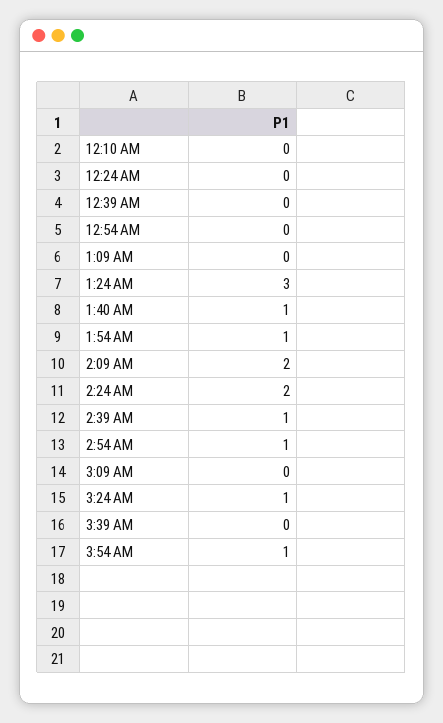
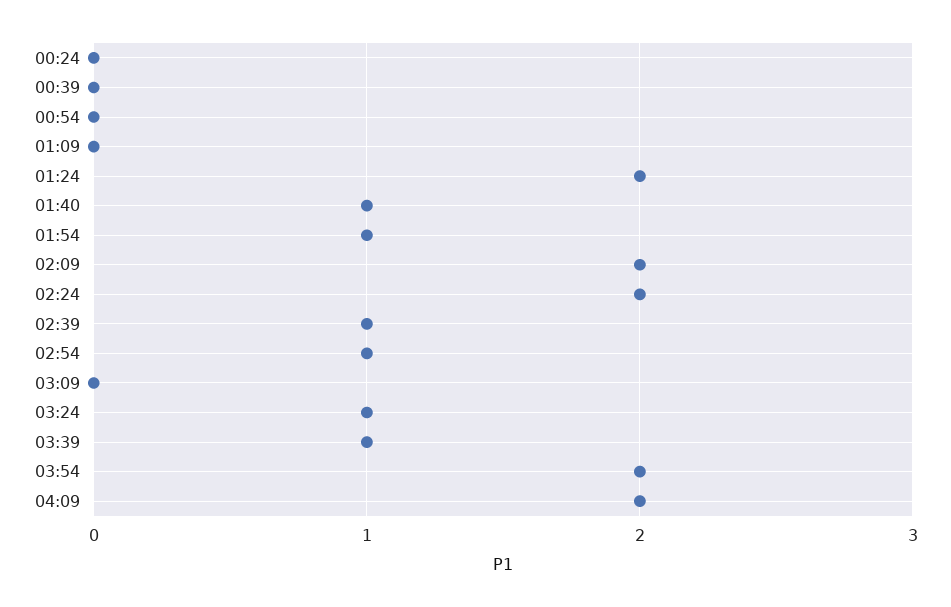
12:10 AM: 0 -> none
1:24 AM: 3 -> 2
3:39 AM: 0 -> 1
3:54 AM: 1 -> 2
04:09: none -> 2

